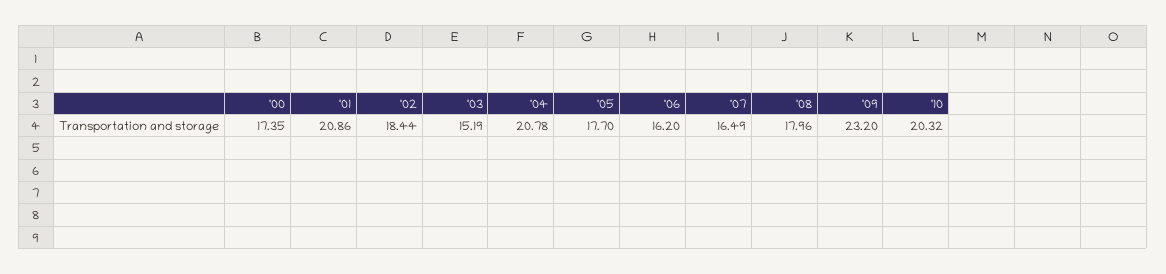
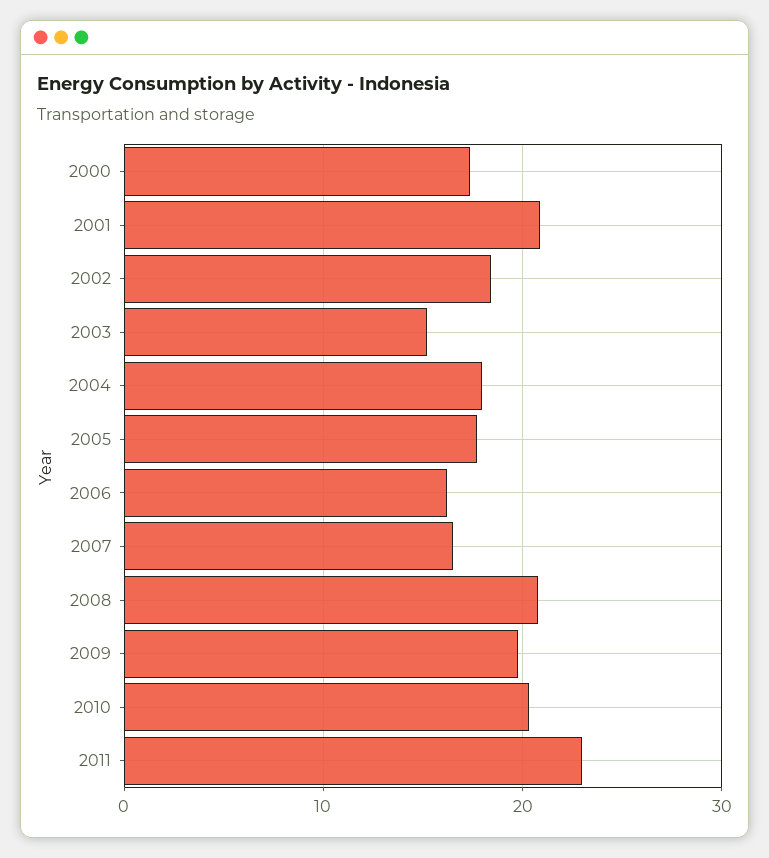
'04: 20.78 -> 18
'08: 17.96 -> 21
'09: 23.2 -> 20
2011: none -> 23

